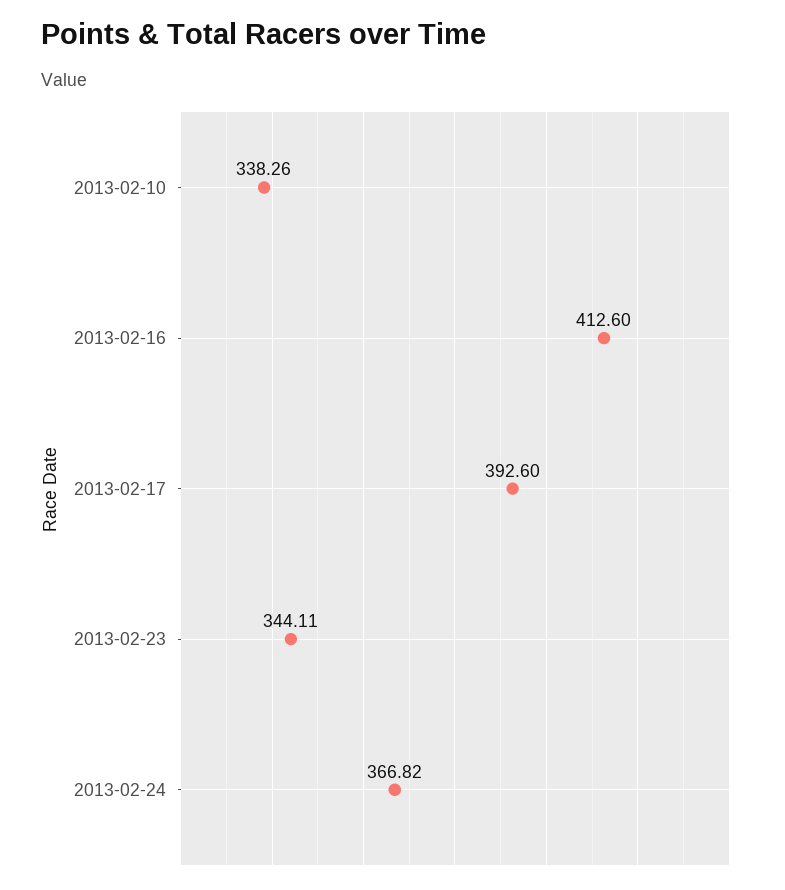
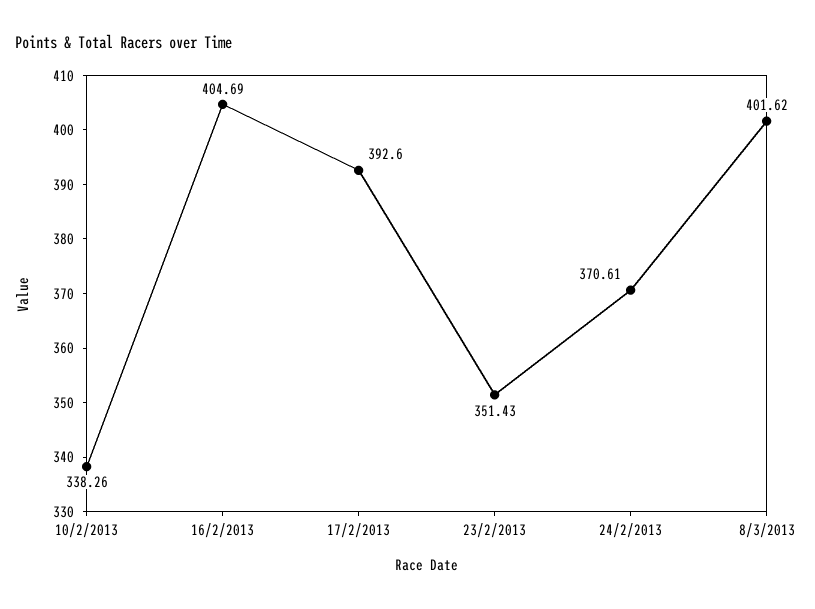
2013-02-16: 412.6 -> 404.69
2013-02-23: 344.11 -> 351.43
2013-02-24: 366.82 -> 370.61
8/3/2013: none -> 401.62

